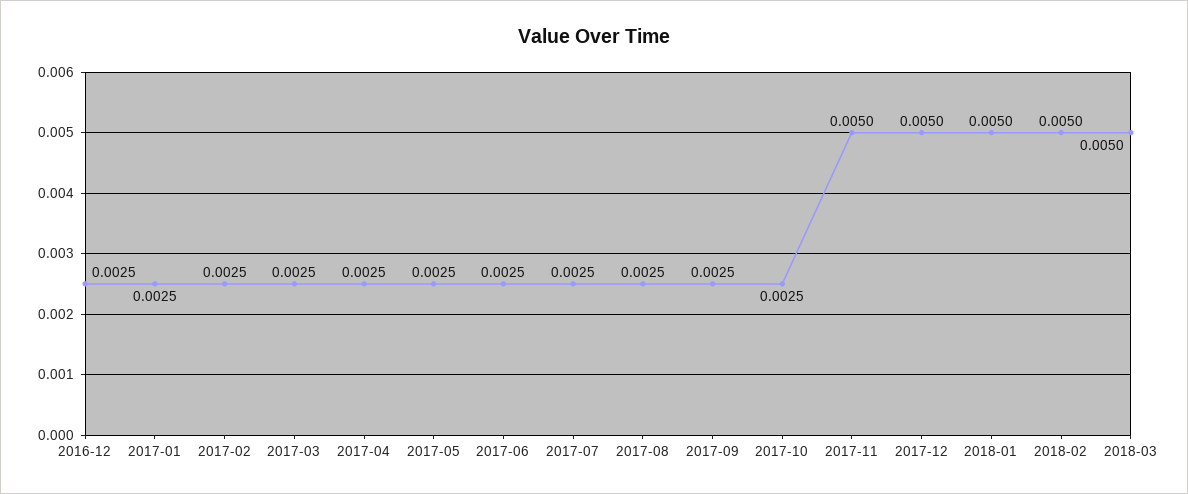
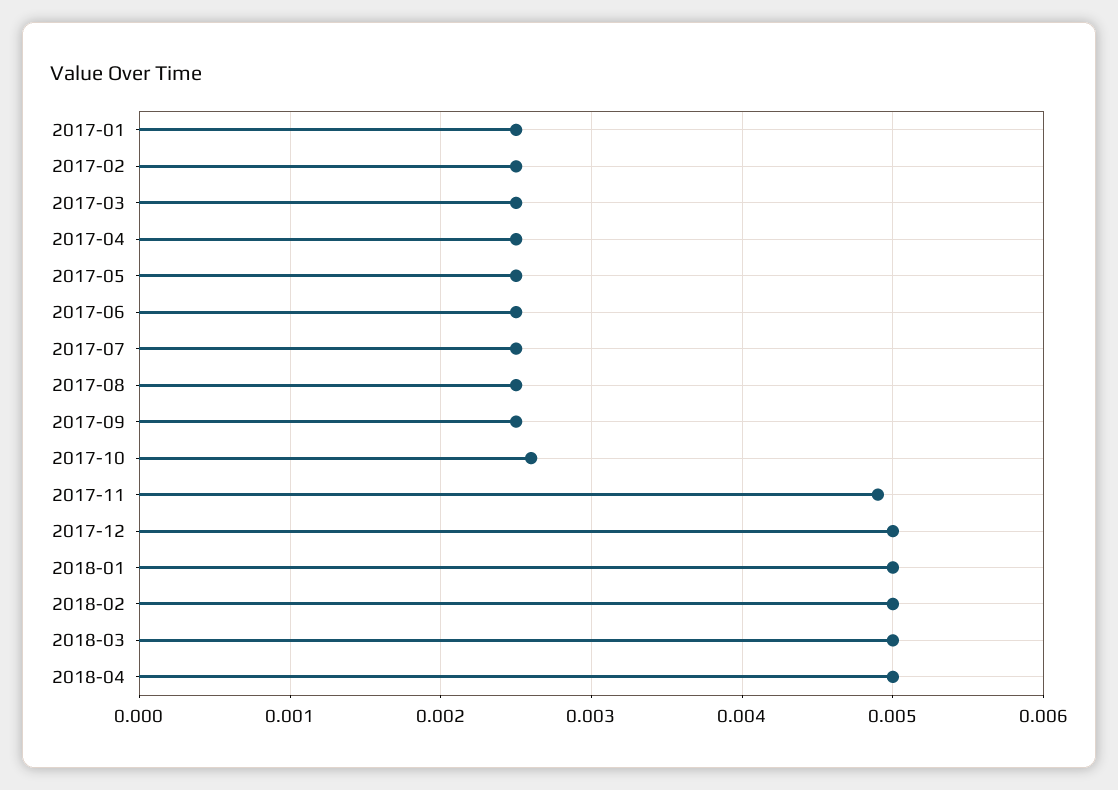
2016-12: 0.0025 -> none
2017-10: 0.0025 -> 0.0026
2017-11: 0.005 -> 0.0049
2018-04: none -> 0.005

